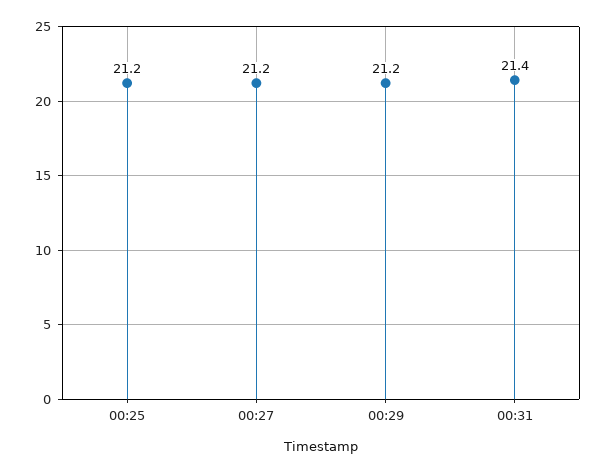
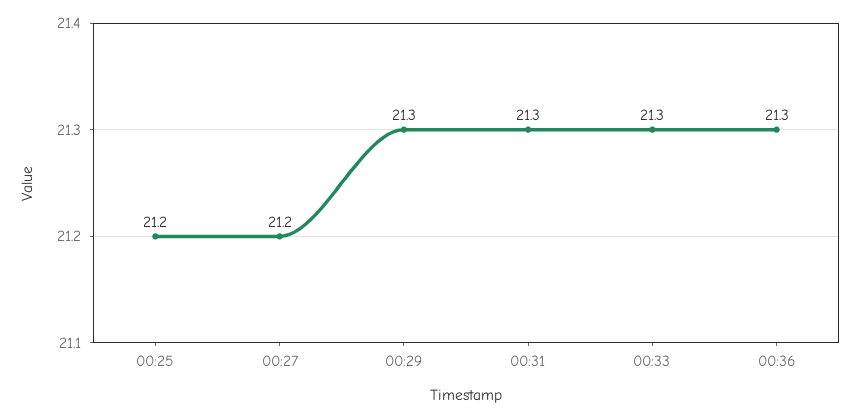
00:29: 21.2 -> 21.3
00:31: 21.4 -> 21.3
00:33: none -> 21.3
00:36: none -> 21.3

